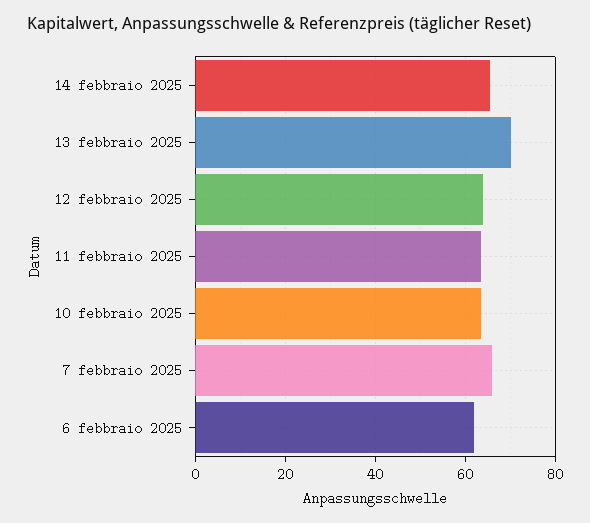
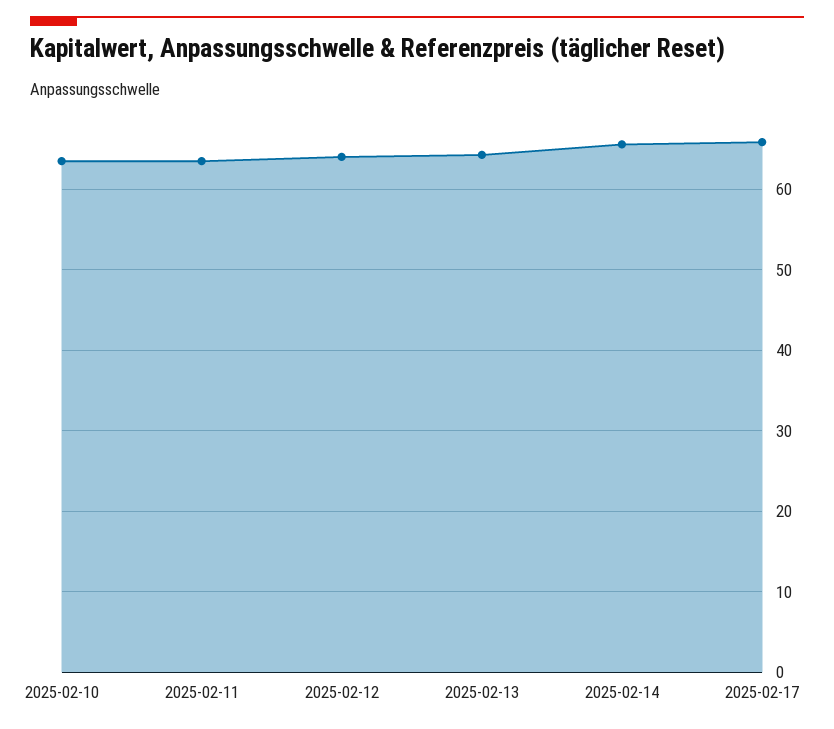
13 febbraio 2025: 70 -> 64
7 febbraio 2025: 66 -> none
6 febbraio 2025: 62 -> none
2025-02-17: none -> 66

